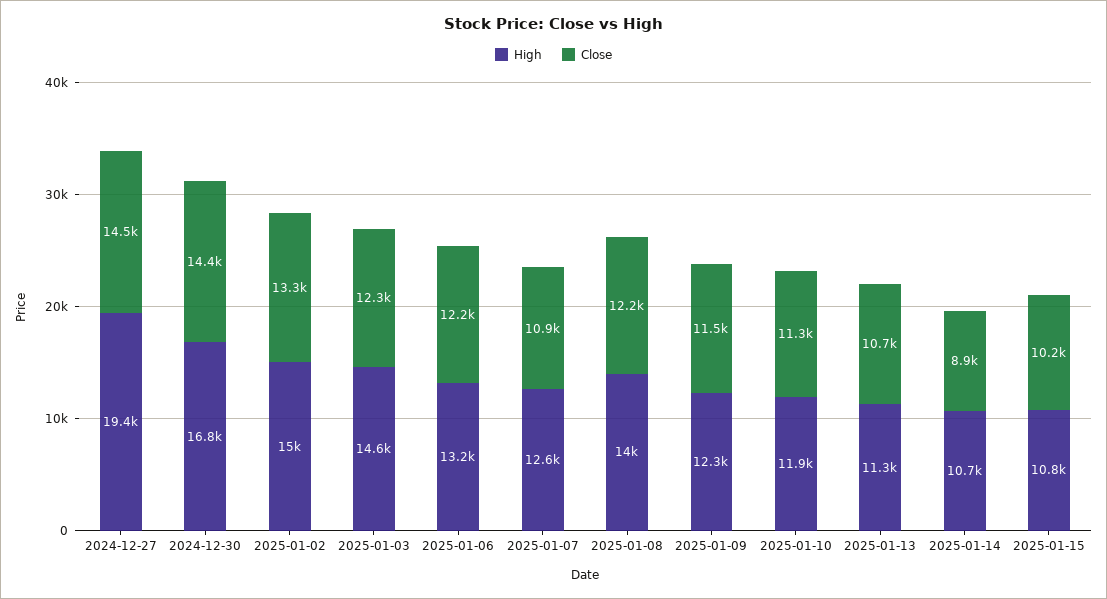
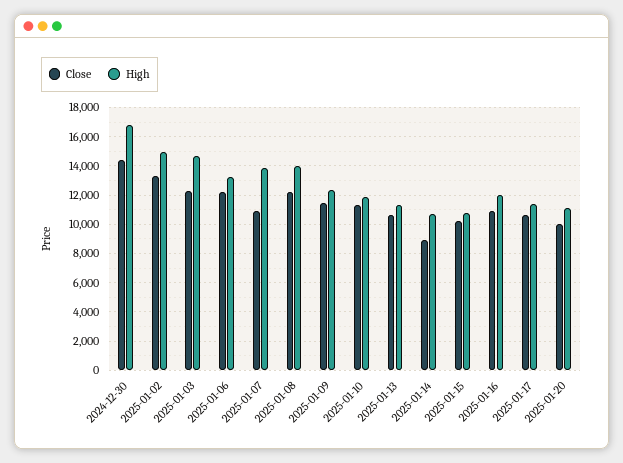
High, 2024-12-27: 19400 -> none
Close, 2024-12-27: 14500 -> none
High, 2025-01-07: 12600 -> 14000
Close, 2025-01-16: none -> 11000
High, 2025-01-16: none -> 12000
Close, 2025-01-17: none -> 10500
High, 2025-01-17: none -> 11500
Close, 2025-01-20: none -> 10000
High, 2025-01-20: none -> 11000

